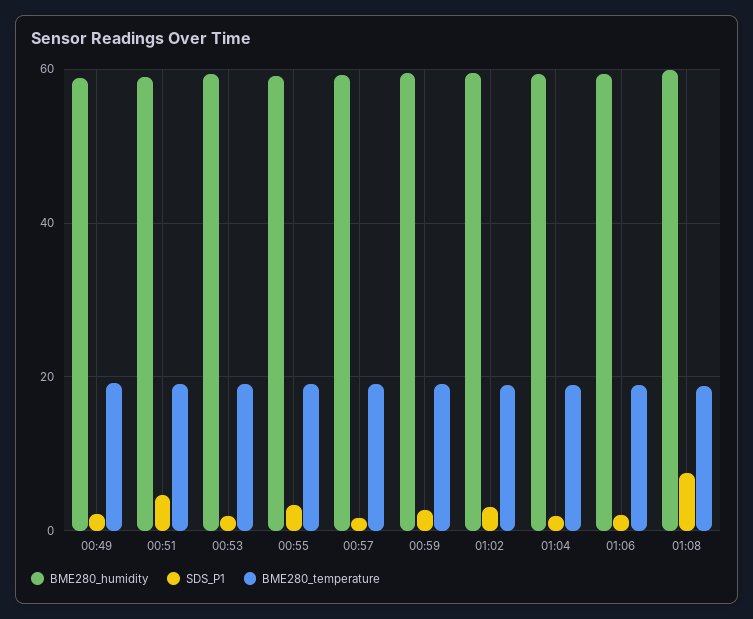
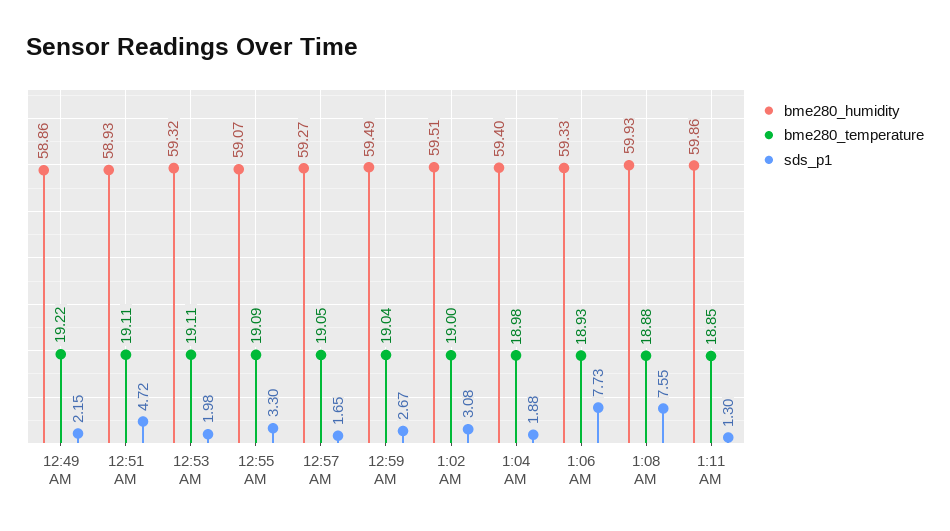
SDS_P1, 01:06: 2 -> 7.73
BME280_humidity, 1:11 AM: none -> 59.86
BME280_temperature, 1:11 AM: none -> 18.85
SDS_P1, 1:11 AM: none -> 1.3

